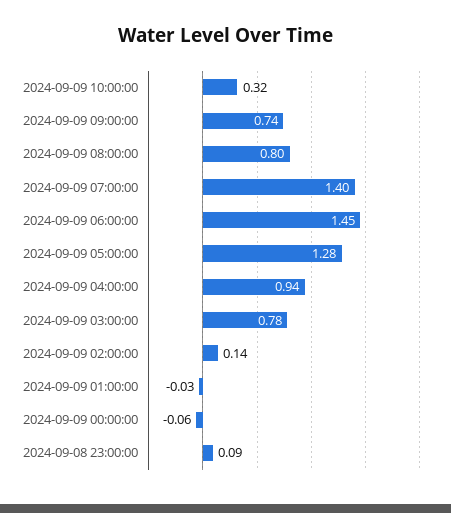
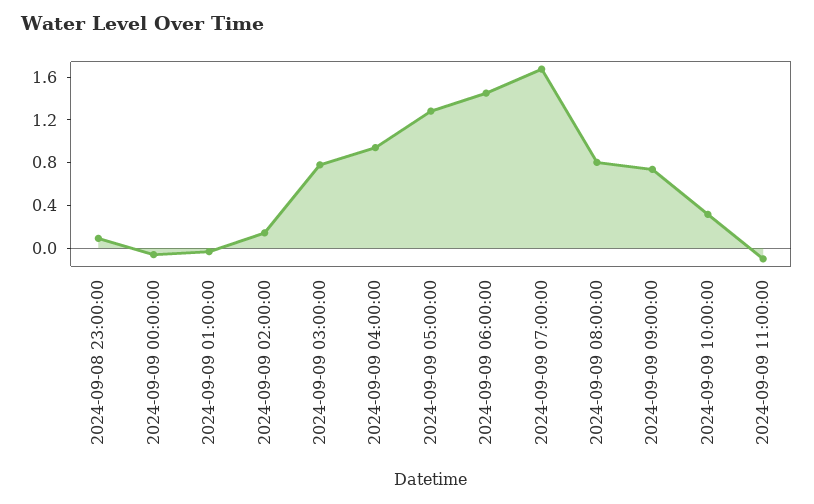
2024-09-09 07:00:00: 1.4 -> 1.7
2024-09-09 11:00:00: none -> -0.1

